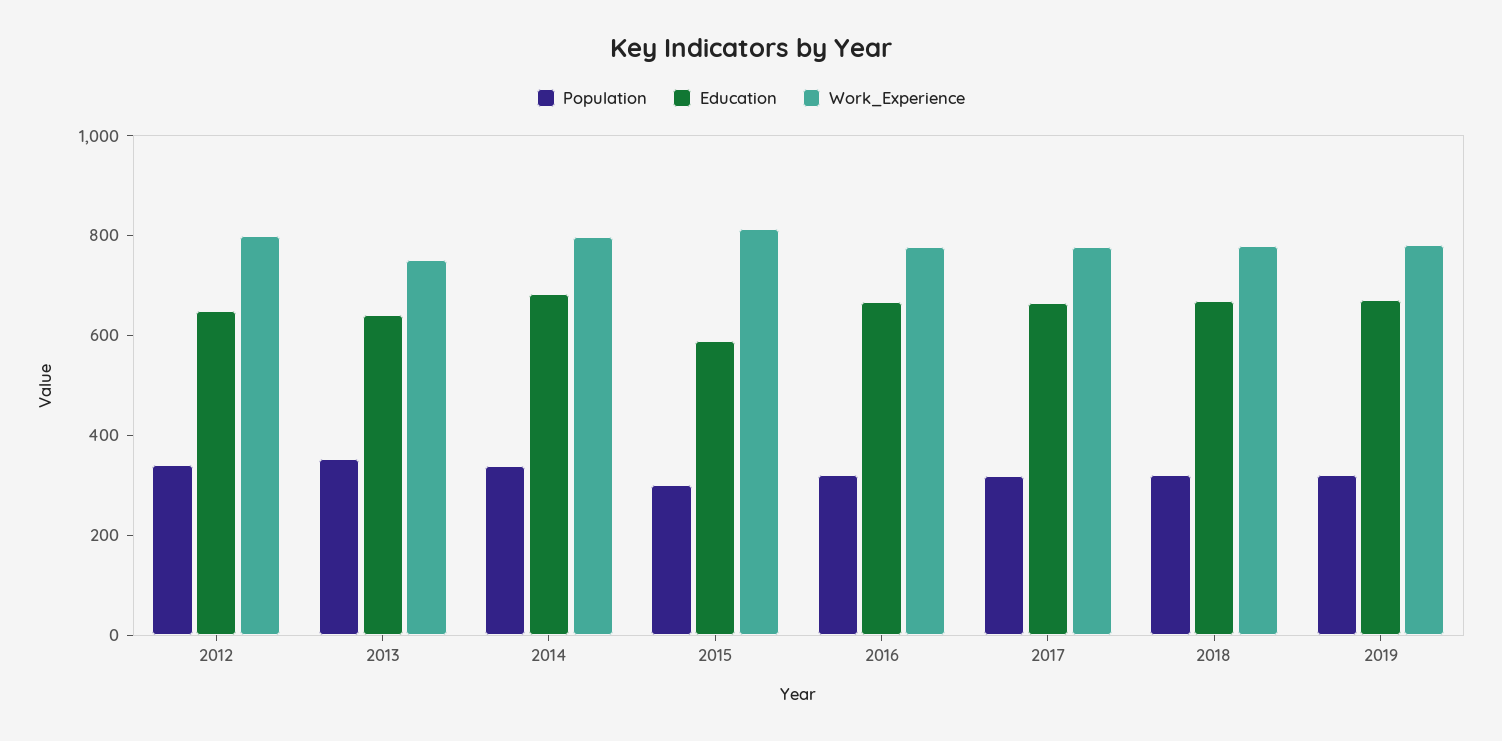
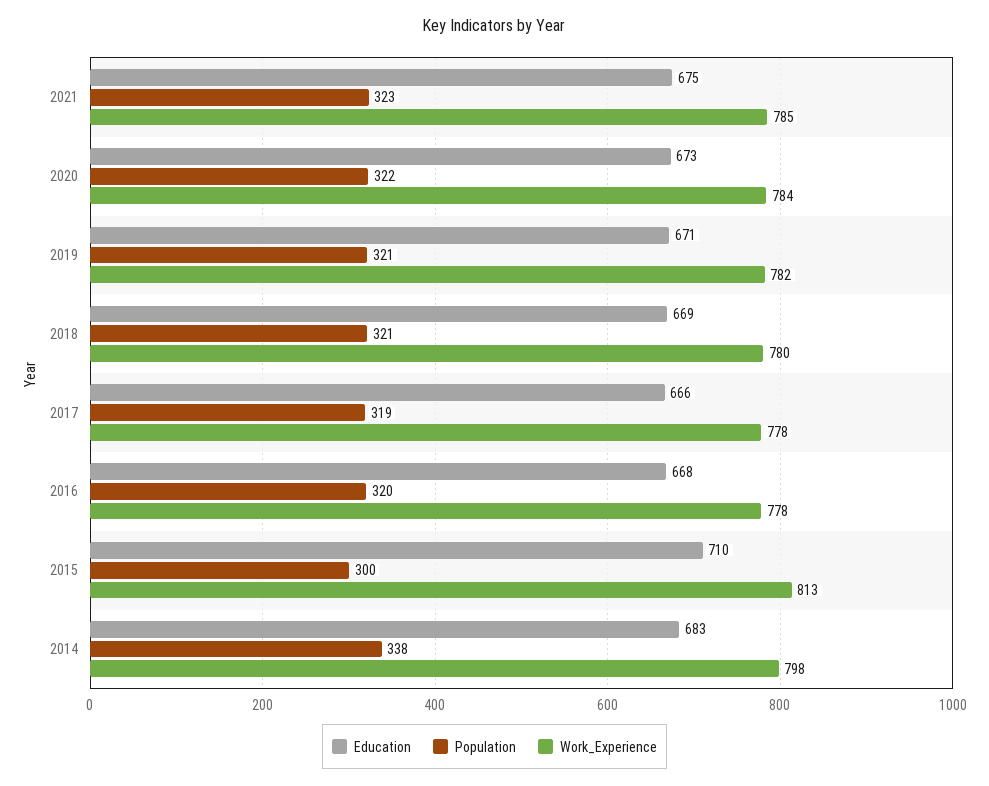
Population, 2012: 350 -> none
Education, 2012: 650 -> none
Work_Experience, 2012: 800 -> none
Population, 2013: 350 -> none
Education, 2013: 650 -> none
Work_Experience, 2013: 750 -> none
Education, 2015: 600 -> 710
Education, 2021: none -> 675
Population, 2021: none -> 323
Work_Experience, 2021: none -> 785
Education, 2020: none -> 673
Population, 2020: none -> 322
Work_Experience, 2020: none -> 784

